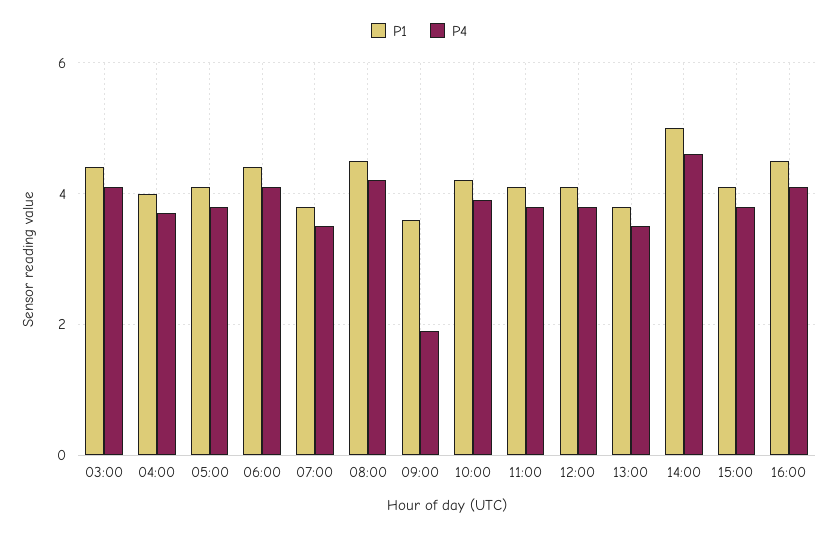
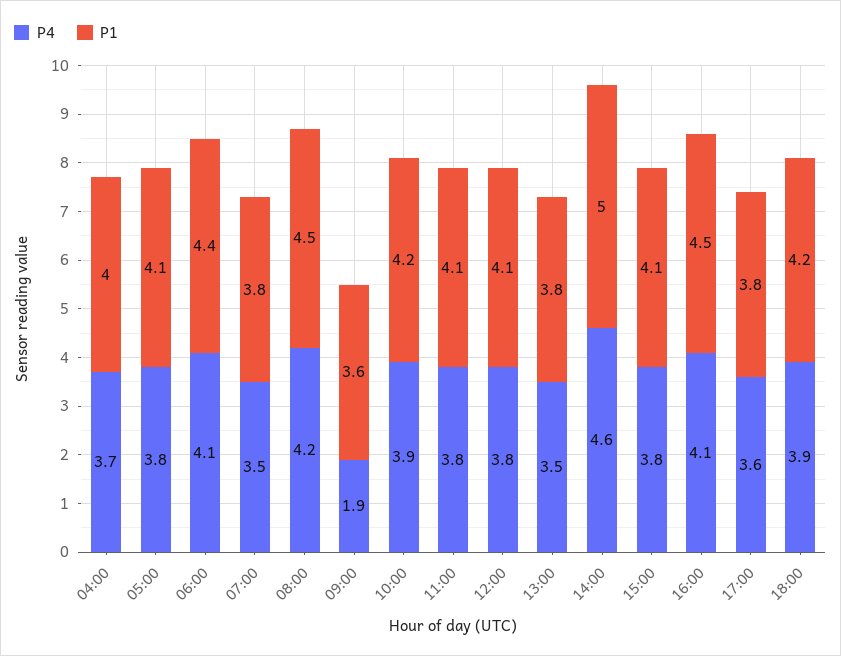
P1, 03:00: 4.5 -> none
P4, 03:00: 4 -> none
P4, 17:00: none -> 3.6
P1, 17:00: none -> 3.8
P4, 18:00: none -> 3.9
P1, 18:00: none -> 4.2

